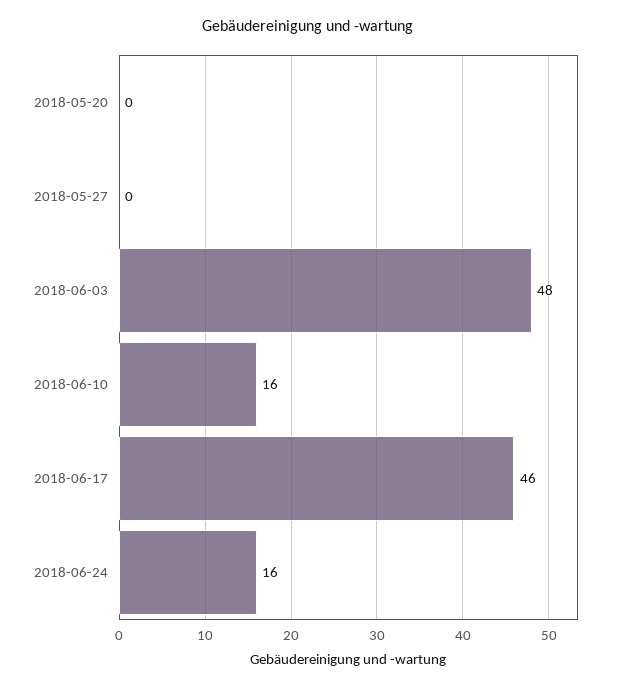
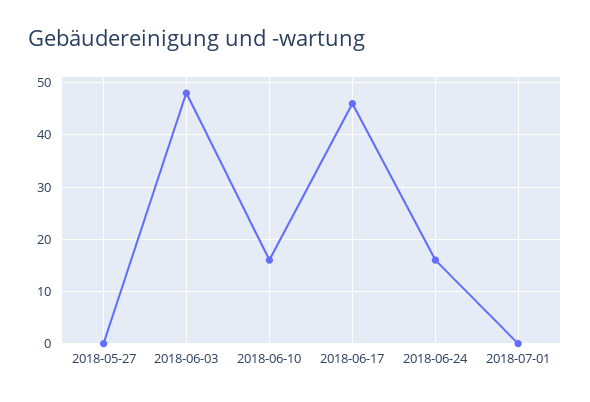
2018-05-20: 0 -> none
2018-07-01: none -> 0

